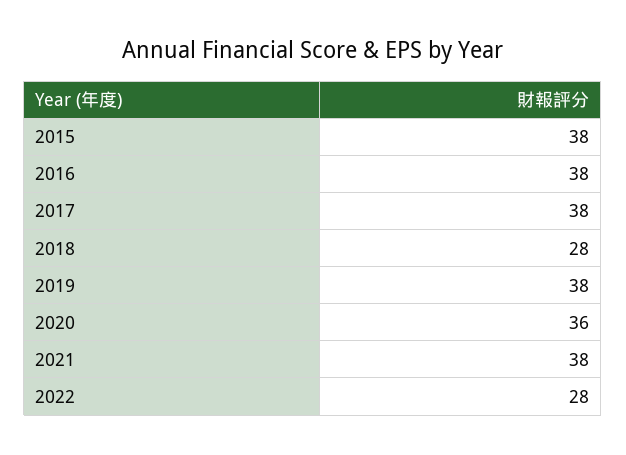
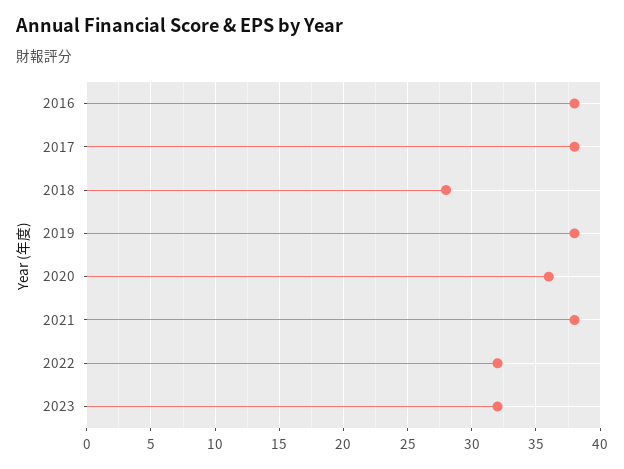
2015: 38 -> none
2022: 28 -> 32
2023: none -> 32

